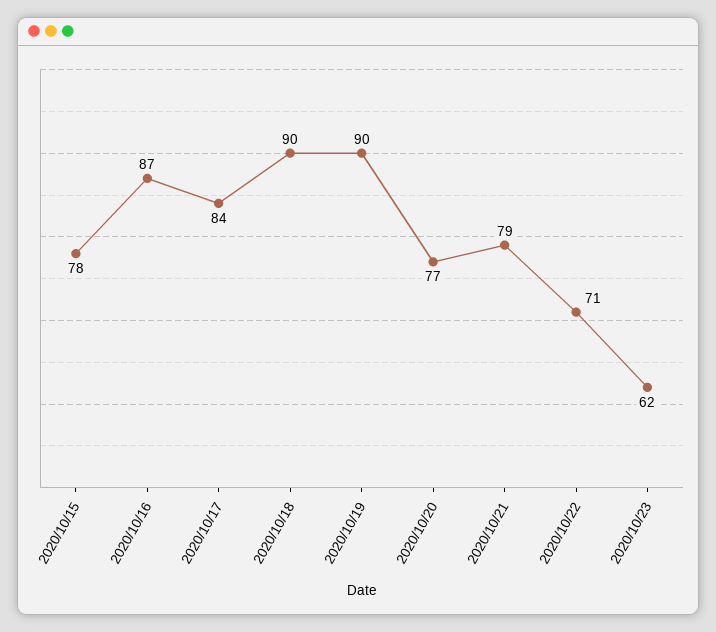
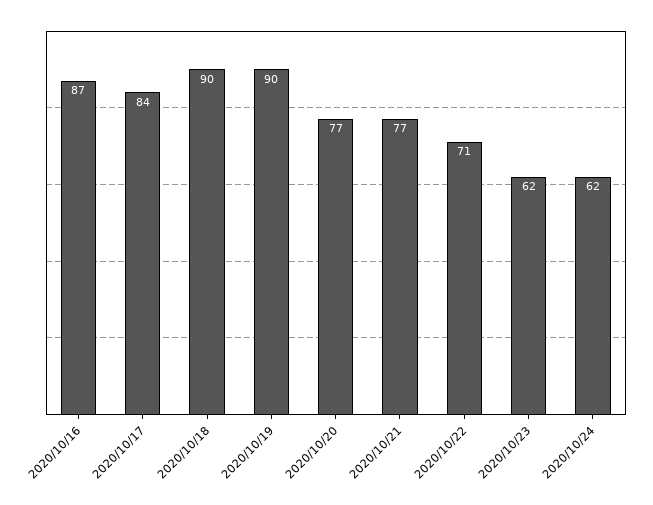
2020/10/15: 78 -> none
2020/10/21: 79 -> 77
2020/10/24: none -> 62

